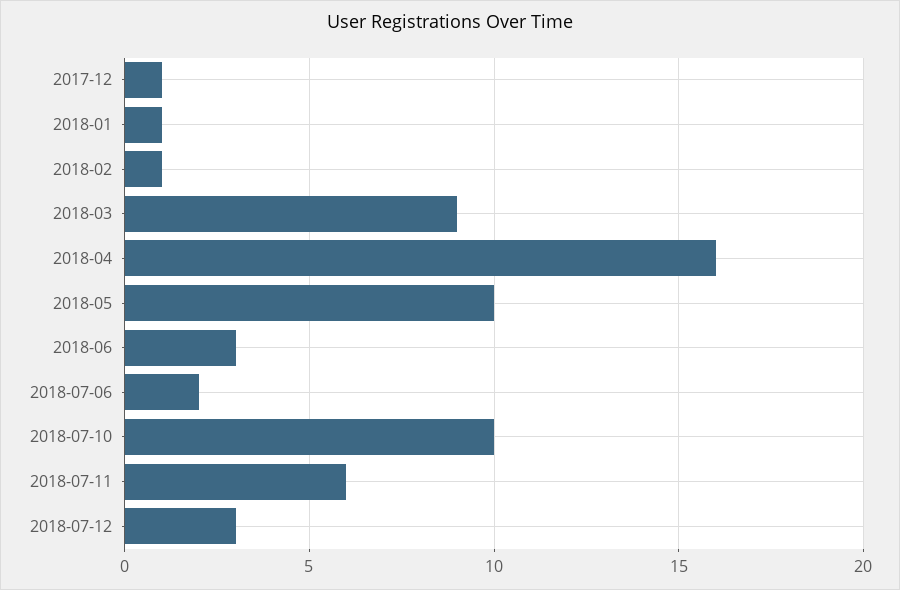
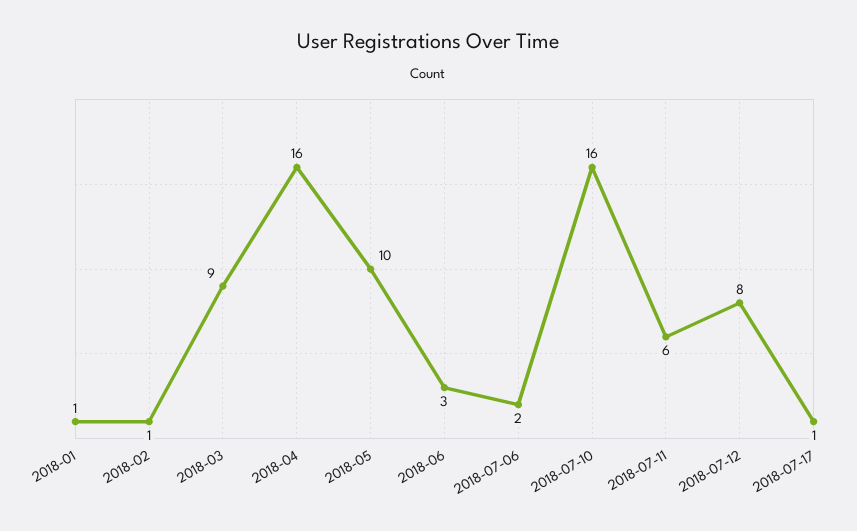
2017-12: 1 -> none
2018-07-10: 10 -> 16
2018-07-12: 3 -> 8
2018-07-17: none -> 1

